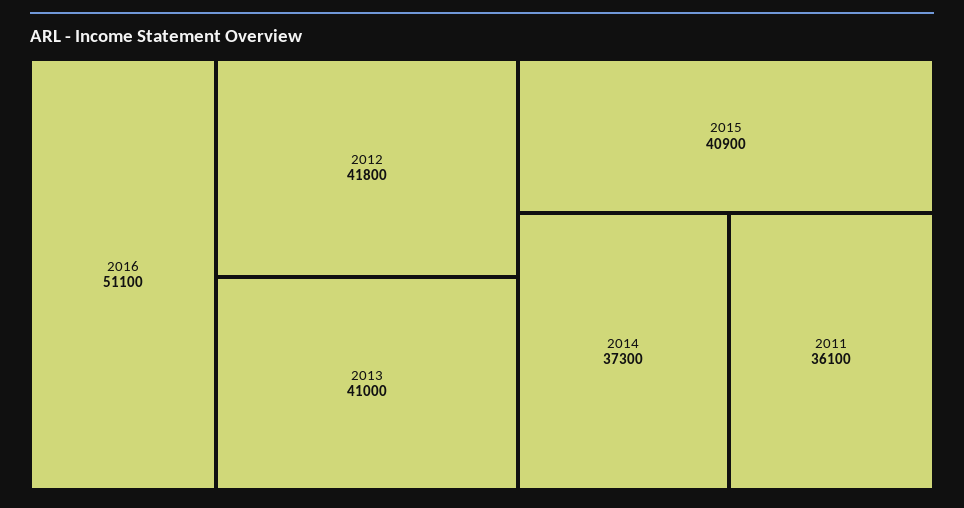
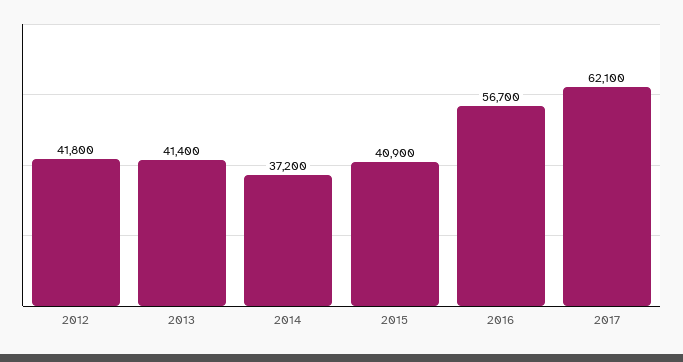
2016: 51100 -> 56700
2013: 41000 -> 41400
2014: 37300 -> 37200
2011: 36100 -> none
2017: none -> 62100

